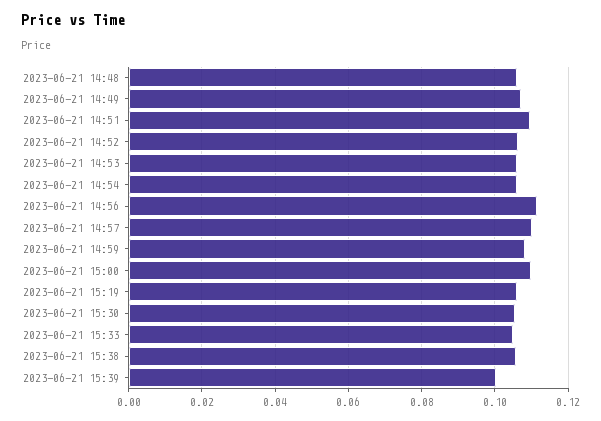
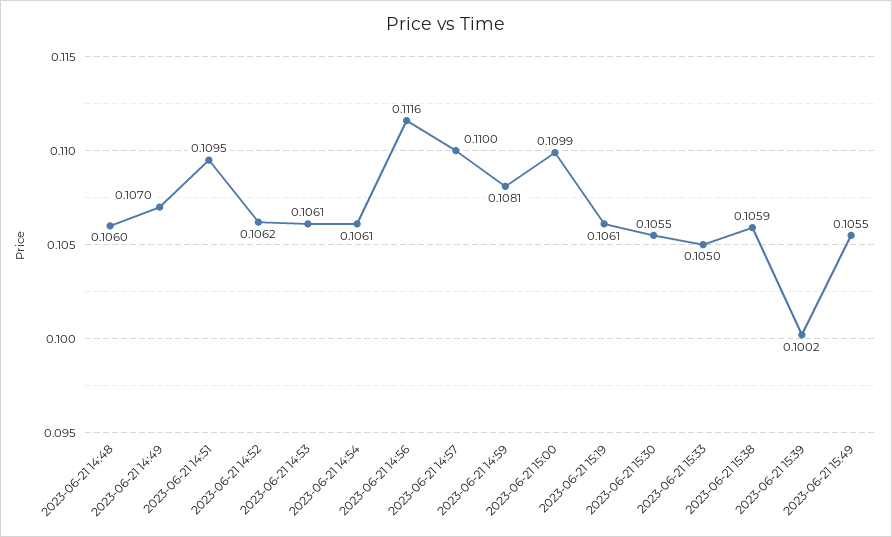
2023-06-21 15:49: none -> 0.1055

